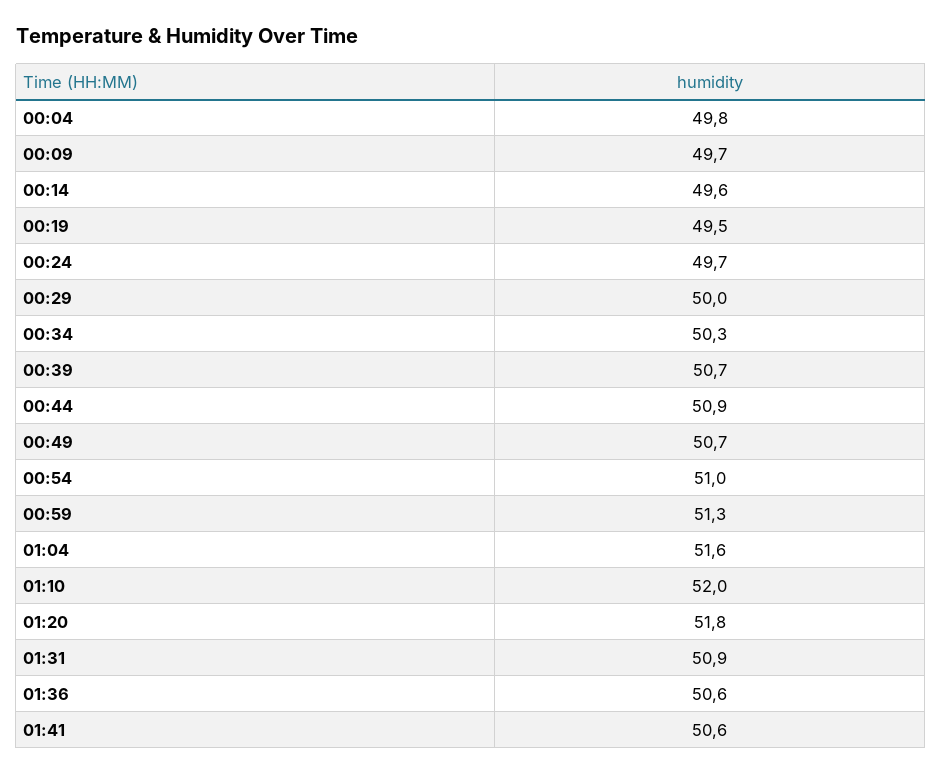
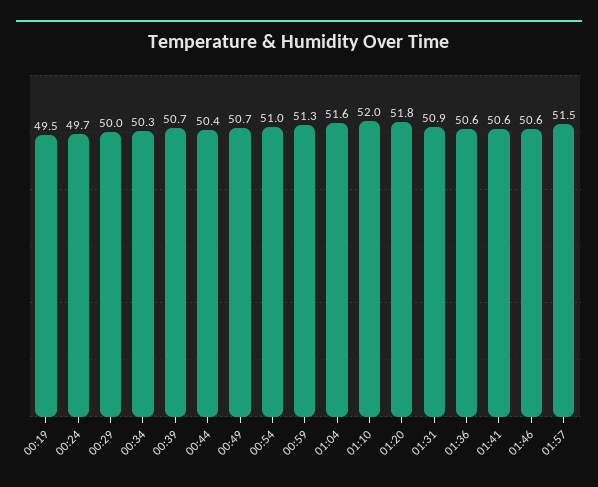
00:04: 49.8 -> none
00:09: 49.7 -> none
00:14: 49.6 -> none
00:44: 50.9 -> 50.4
01:46: none -> 50.6
01:57: none -> 51.5

